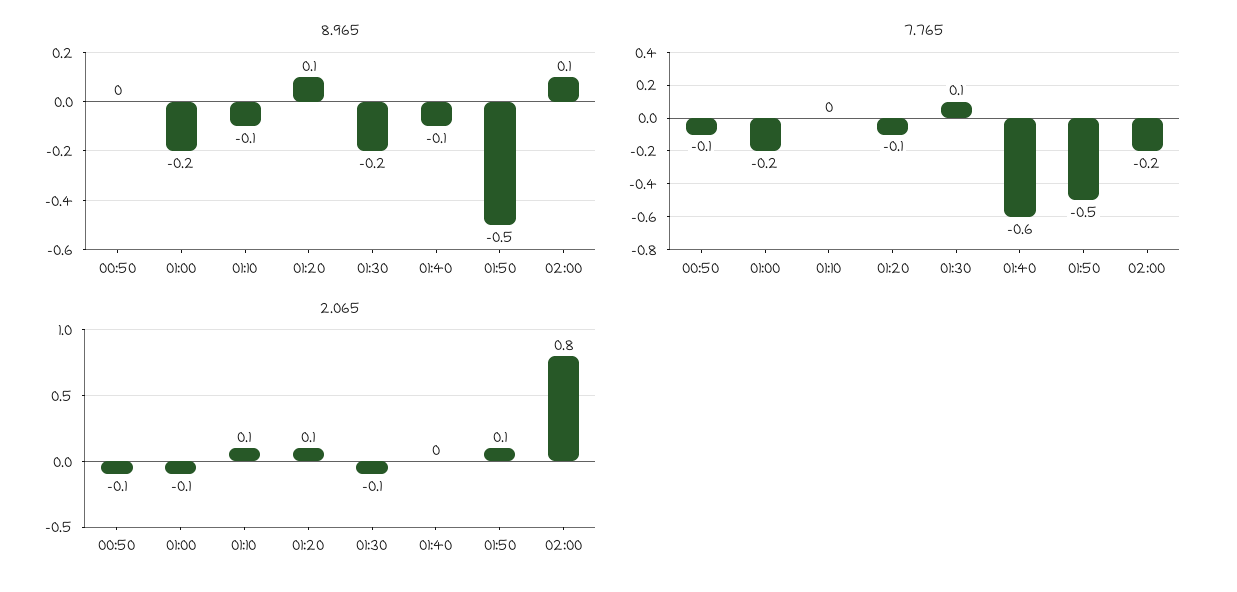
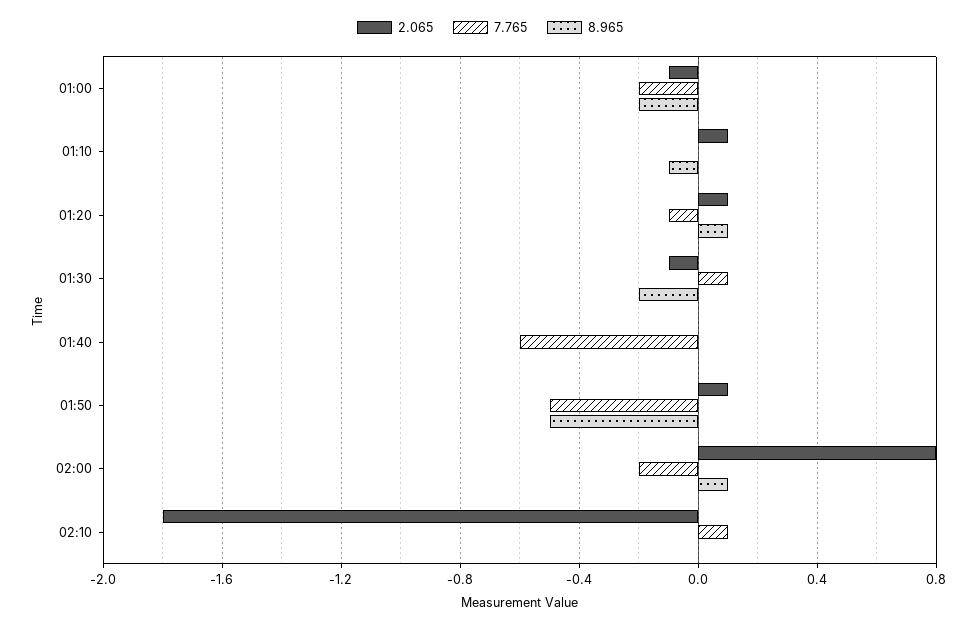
8.965, 00:50: 0 -> none
8.965, 01:40: -0.1 -> 0
7.765, 00:50: -0.1 -> none
2.065, 00:50: -0.1 -> none
2.065, 02:10: none -> -1.8
7.765, 02:10: none -> 0.1
8.965, 02:10: none -> 0

